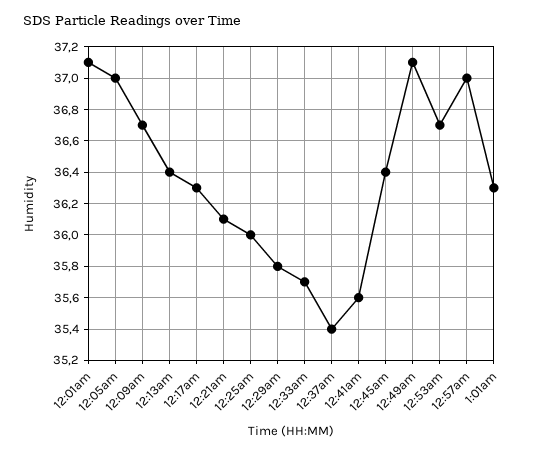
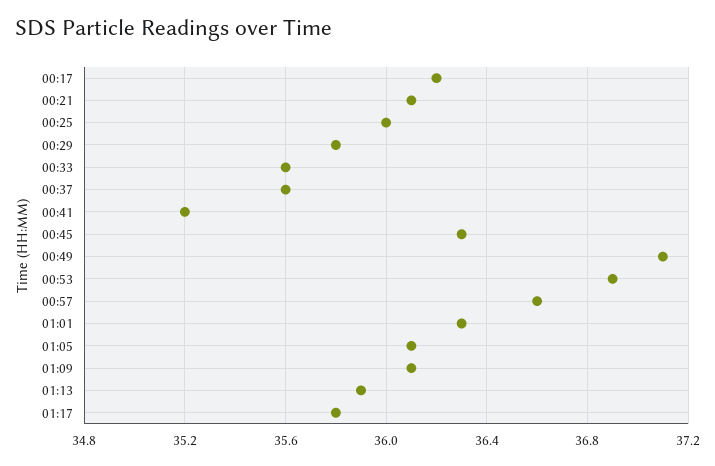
12:01am: 37.1 -> none
12:05am: 37 -> none
12:09am: 36.7 -> none
12:13am: 36.4 -> none
12:17am: 36.3 -> 36.2
12:33am: 35.7 -> 35.6
12:37am: 35.4 -> 35.6
12:41am: 35.6 -> 35.2
12:45am: 36.4 -> 36.3
12:53am: 36.7 -> 36.9
12:57am: 37 -> 36.6
01:05: none -> 36.1
01:09: none -> 36.1
01:13: none -> 35.9
01:17: none -> 35.8

